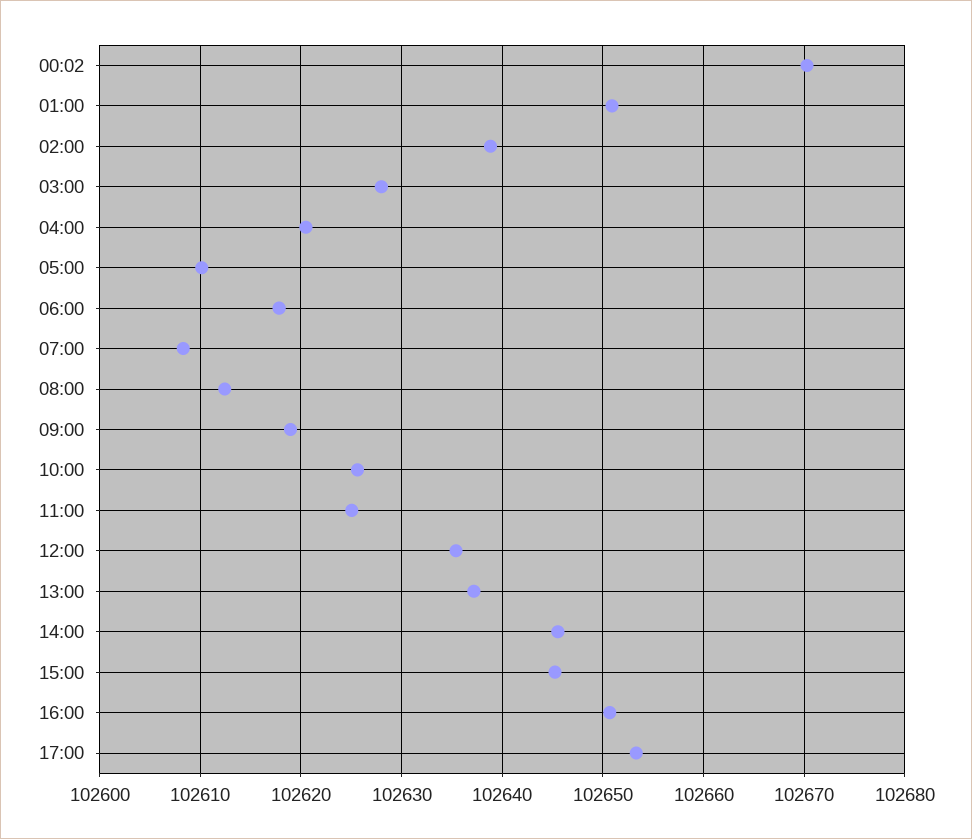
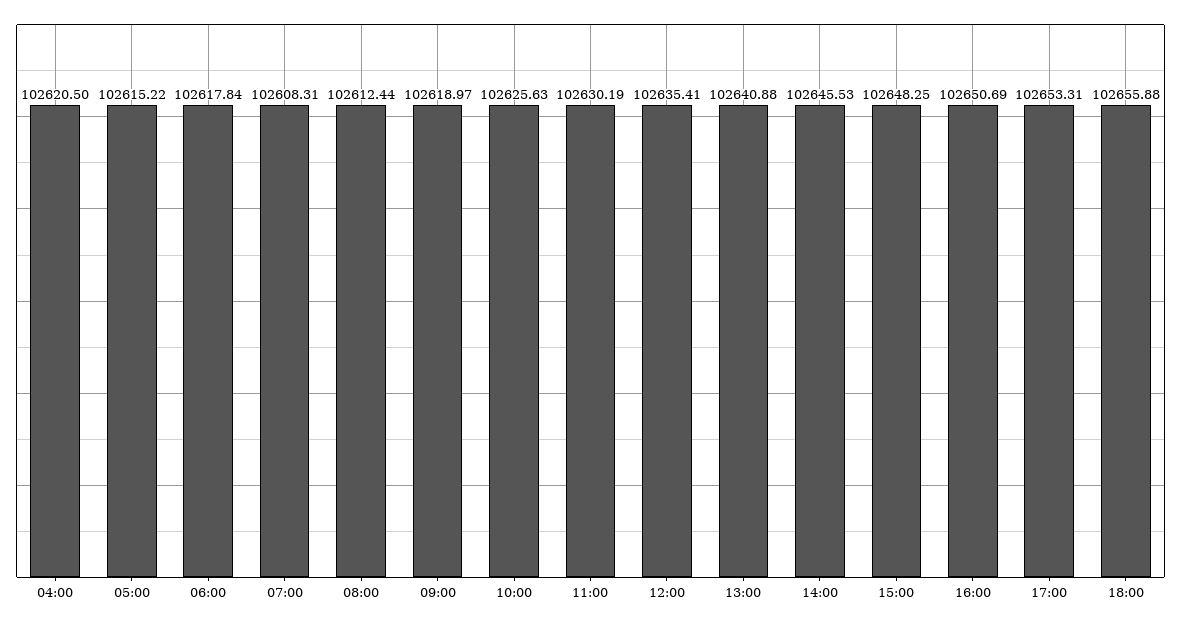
00:02: 102670 -> none
01:00: 102651 -> none
02:00: 102639 -> none
03:00: 102628 -> none
05:00: 102610 -> 102615.22
11:00: 102625 -> 102630.19
13:00: 102637 -> 102640.88
15:00: 102645 -> 102648.25
18:00: none -> 102655.88

